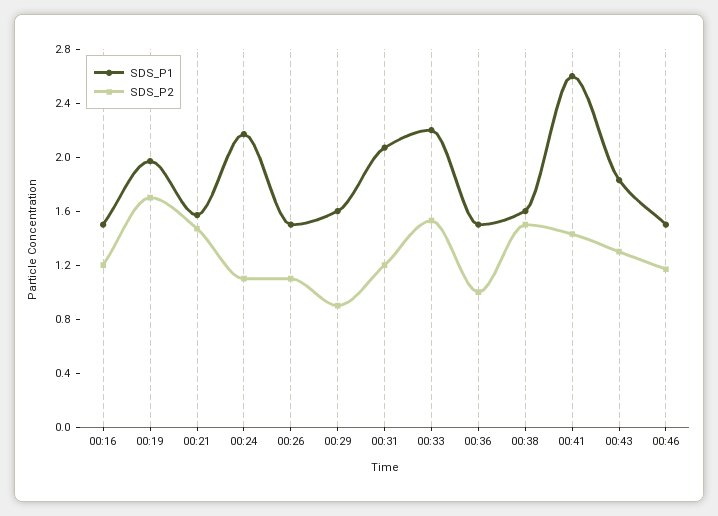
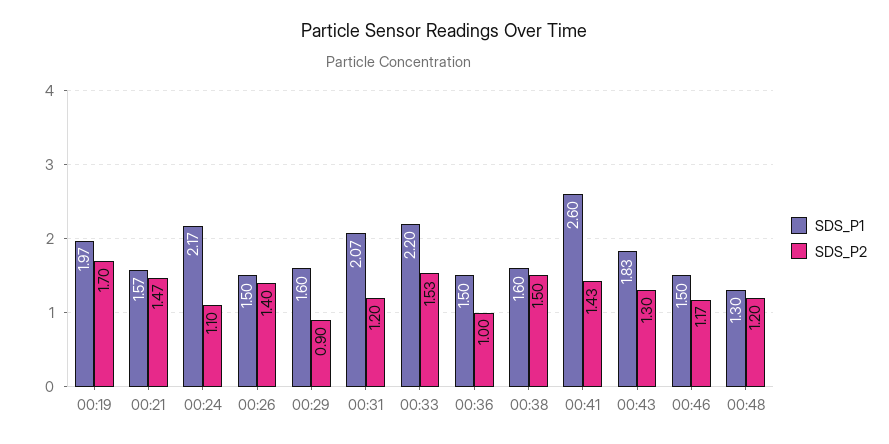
SDS_P1, 00:16: 1.5 -> none
SDS_P2, 00:16: 1.2 -> none
SDS_P2, 00:26: 1.1 -> 1.4
SDS_P1, 00:48: none -> 1.3
SDS_P2, 00:48: none -> 1.2

